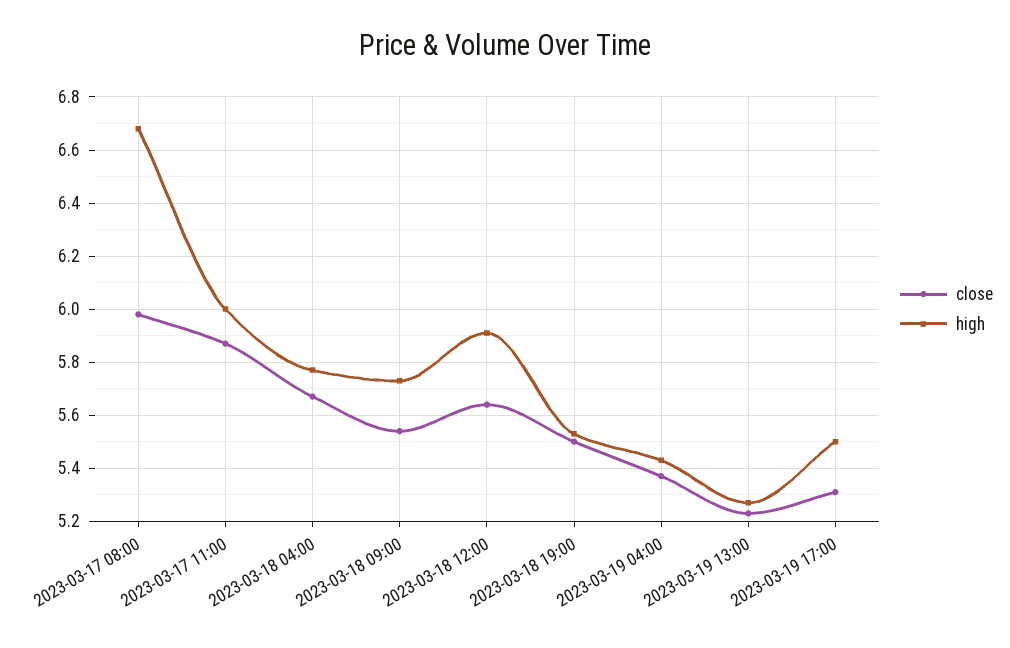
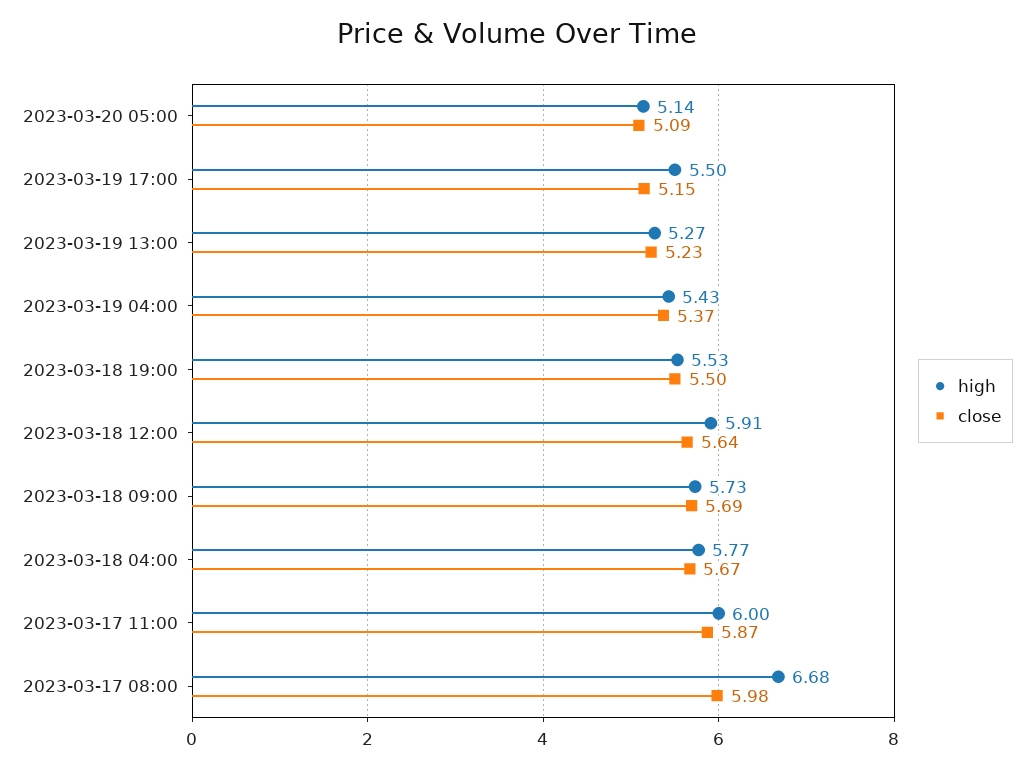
close, 2023-03-18 09:00: 5.55 -> 5.69
close, 2023-03-19 17:00: 5.3 -> 5.15
high, 2023-03-20 05:00: none -> 5.14
close, 2023-03-20 05:00: none -> 5.09

